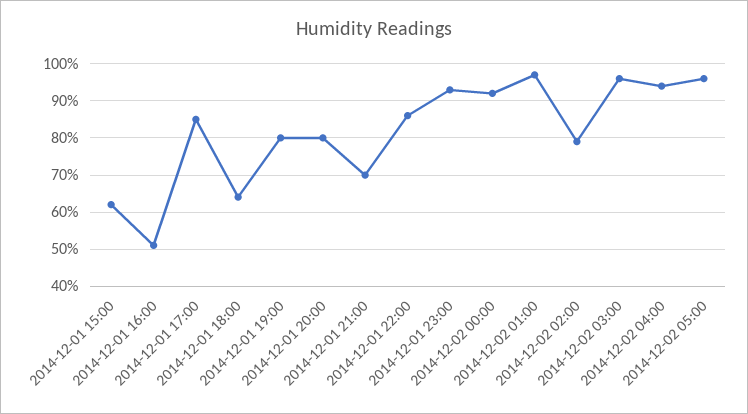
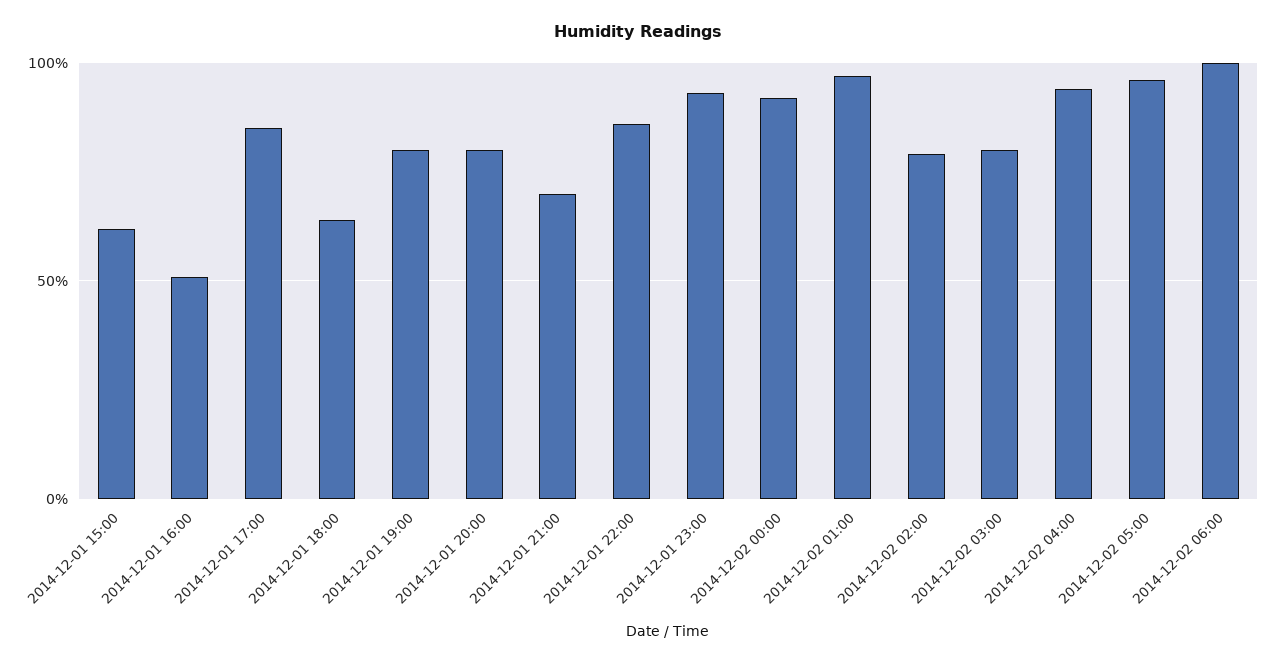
2014-12-02 03:00: 95 -> 80
2014-12-02 06:00: none -> 100

